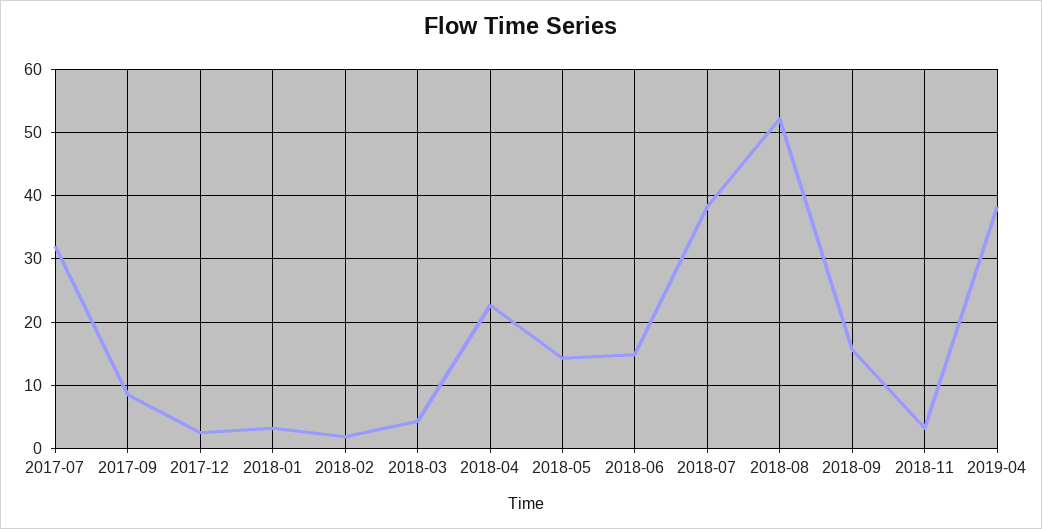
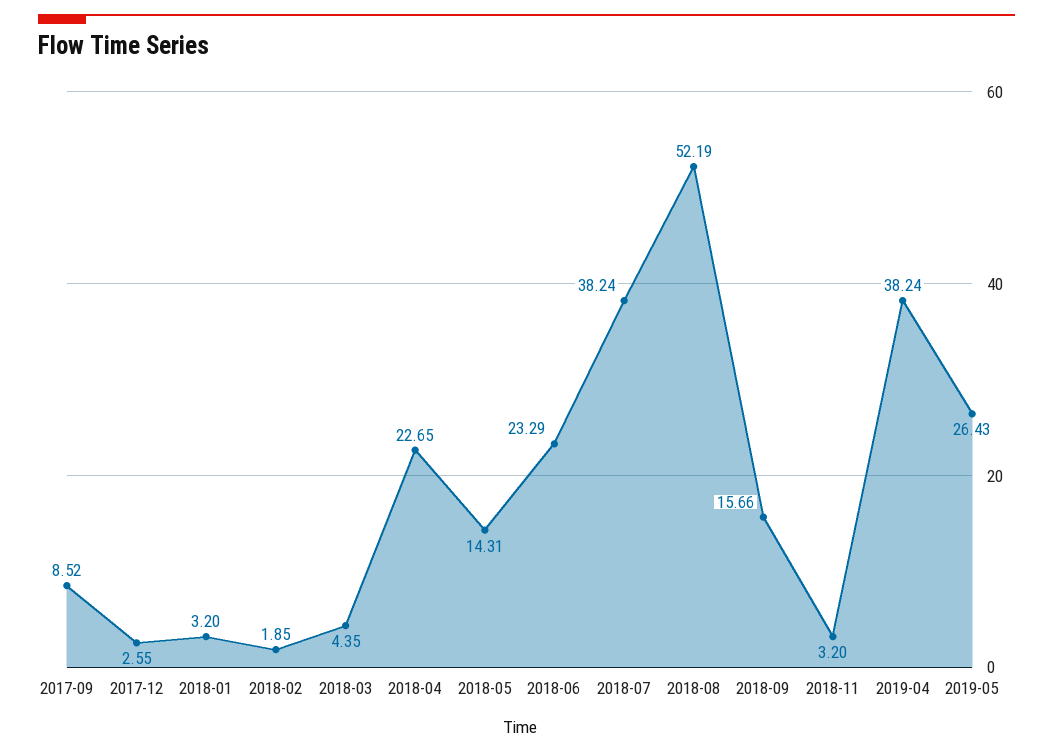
2017-07: 32 -> none
2018-06: 15 -> 23.29
2019-05: none -> 26.43

